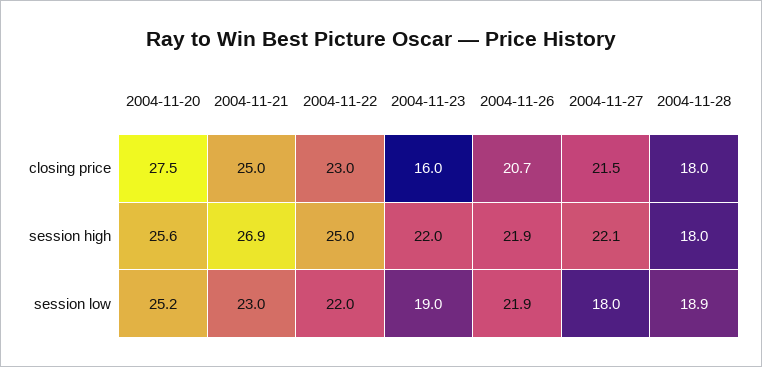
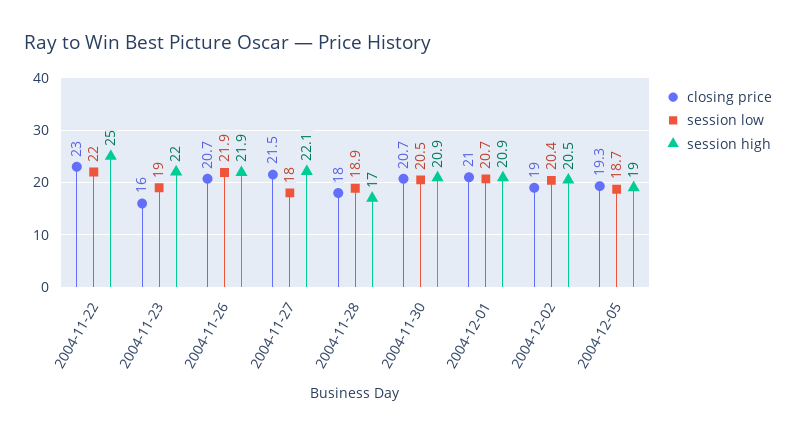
closing price, 2004-11-20: 27.5 -> none
closing price, 2004-11-21: 25 -> none
session high, 2004-11-20: 25.6 -> none
session high, 2004-11-21: 26.9 -> none
session high, 2004-11-28: 18 -> 17
session low, 2004-11-20: 25.2 -> none
session low, 2004-11-21: 23 -> none
closing price, 2004-11-30: none -> 20.7
session low, 2004-11-30: none -> 20.5
session high, 2004-11-30: none -> 20.9
closing price, 2004-12-01: none -> 21
session low, 2004-12-01: none -> 20.7
session high, 2004-12-01: none -> 20.9
closing price, 2004-12-02: none -> 19
session low, 2004-12-02: none -> 20.4
session high, 2004-12-02: none -> 20.5
closing price, 2004-12-05: none -> 19.3
session low, 2004-12-05: none -> 18.7
session high, 2004-12-05: none -> 19

